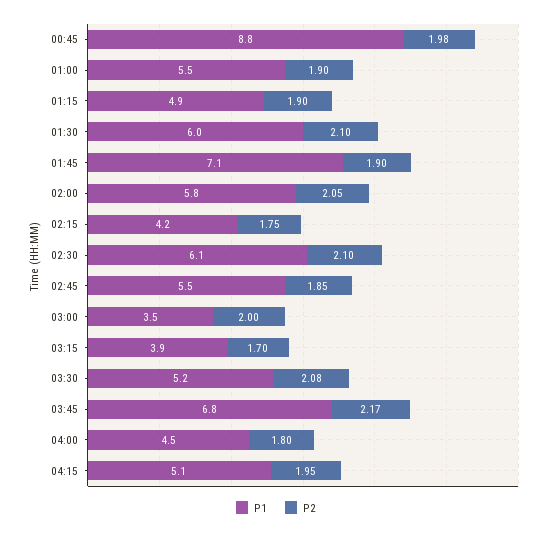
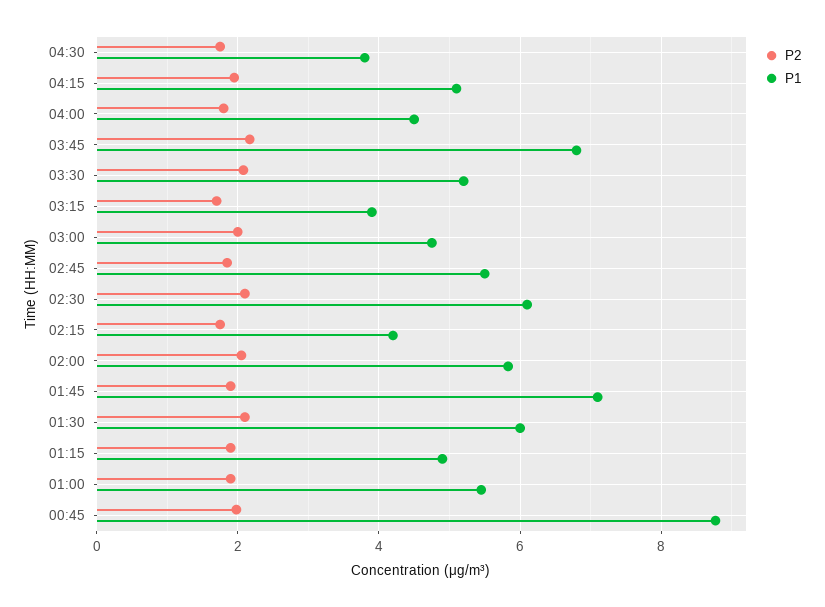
P1, 03:00: 3.5 -> 4.8
P2, 04:30: none -> 1.8
P1, 04:30: none -> 3.8

